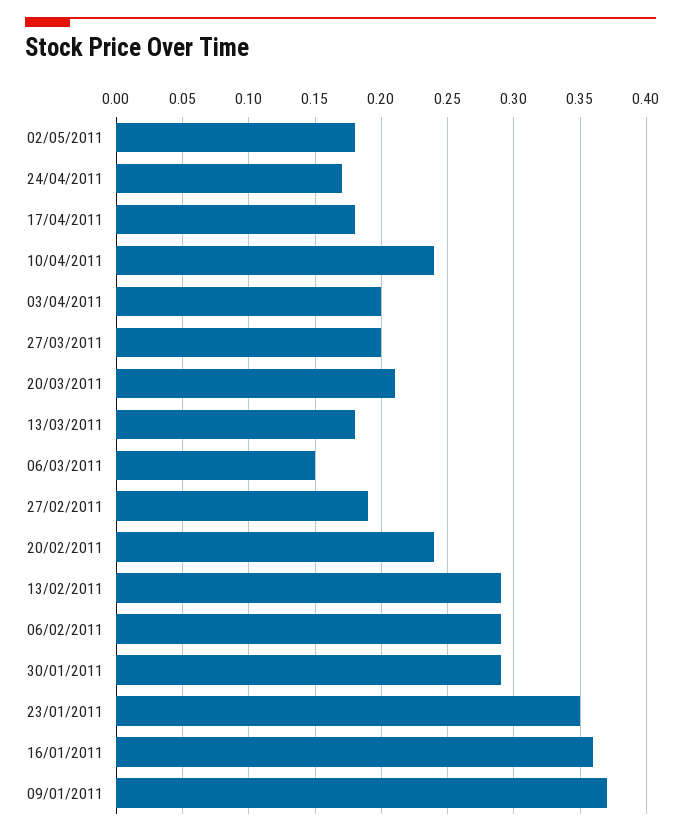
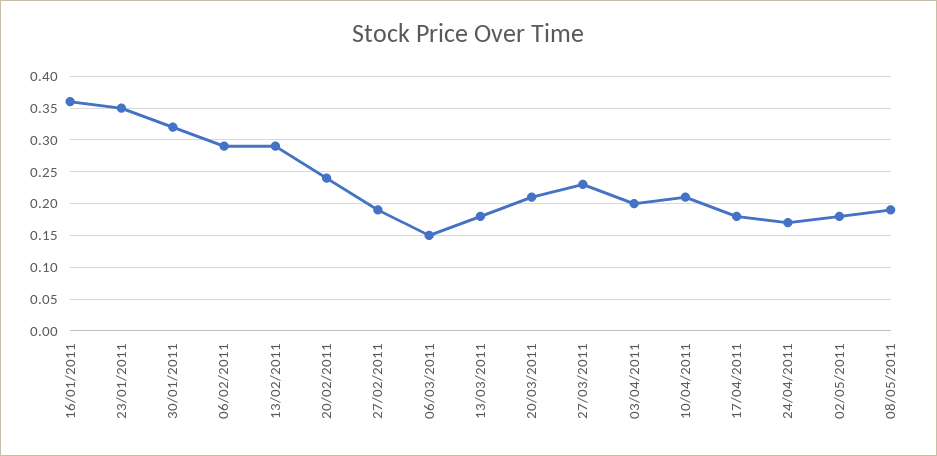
10/04/2011: 0.24 -> 0.21
27/03/2011: 0.2 -> 0.23
30/01/2011: 0.29 -> 0.32
09/01/2011: 0.37 -> none
08/05/2011: none -> 0.19

